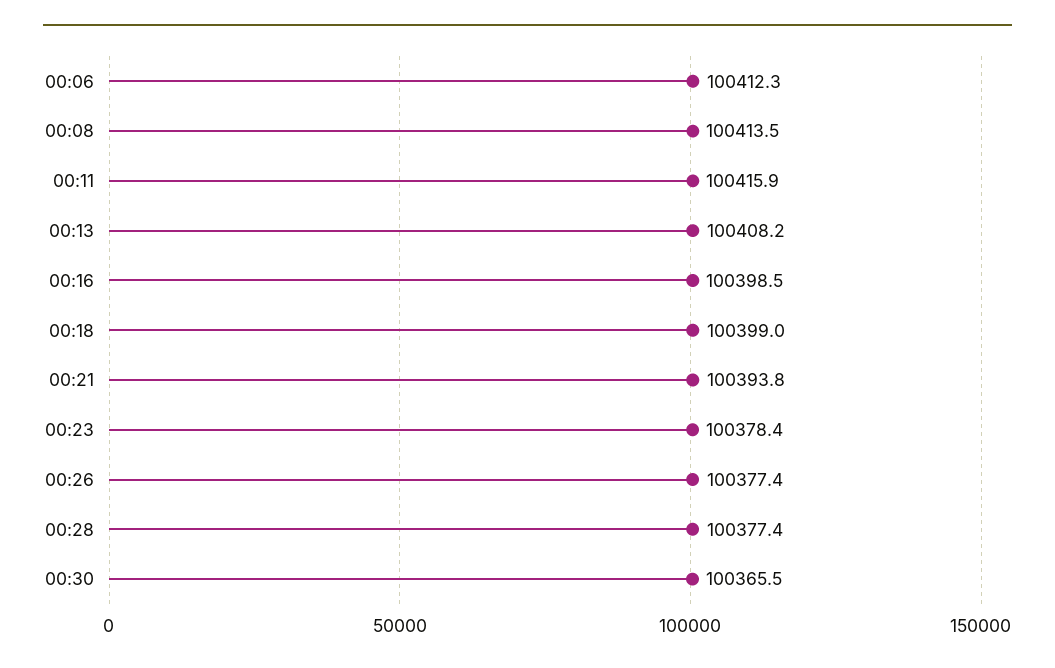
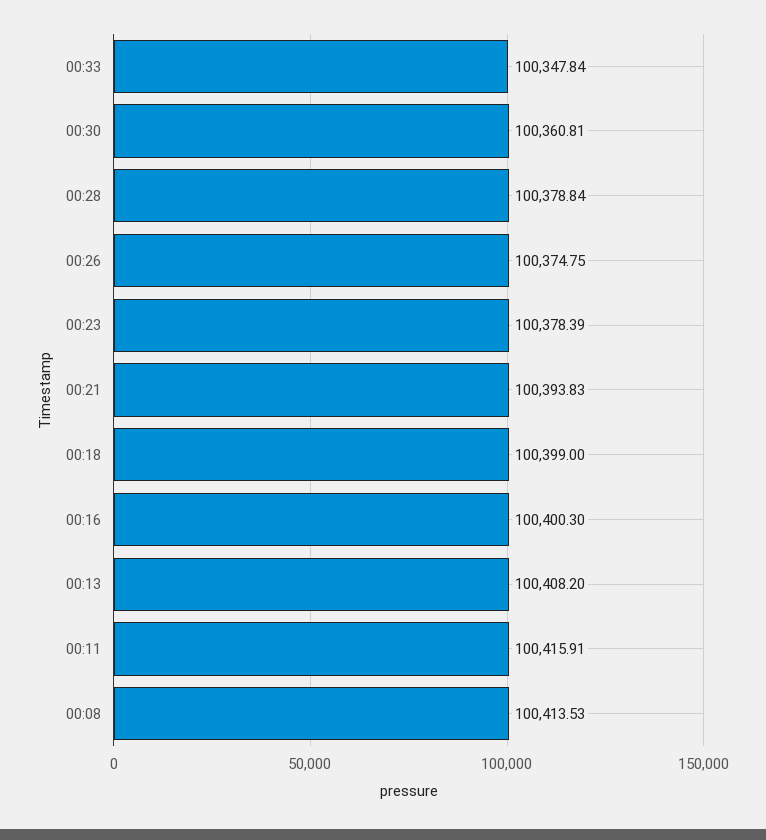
00:06: 100412.3 -> none
00:16: 100398.5 -> 100400.3
00:26: 100377.4 -> 100374.75
00:28: 100377.4 -> 100378.84
00:30: 100365.5 -> 100360.81
00:33: none -> 100347.84

